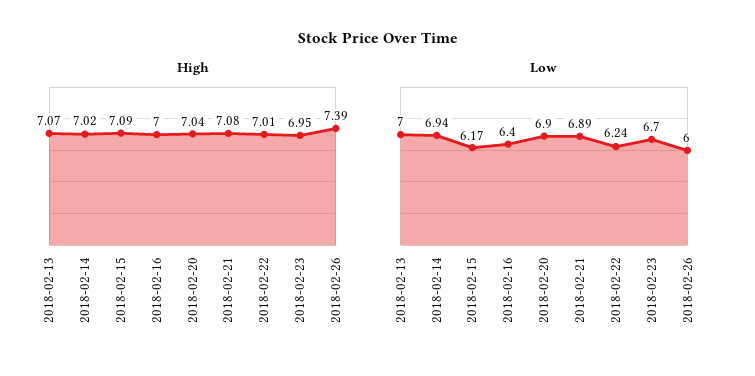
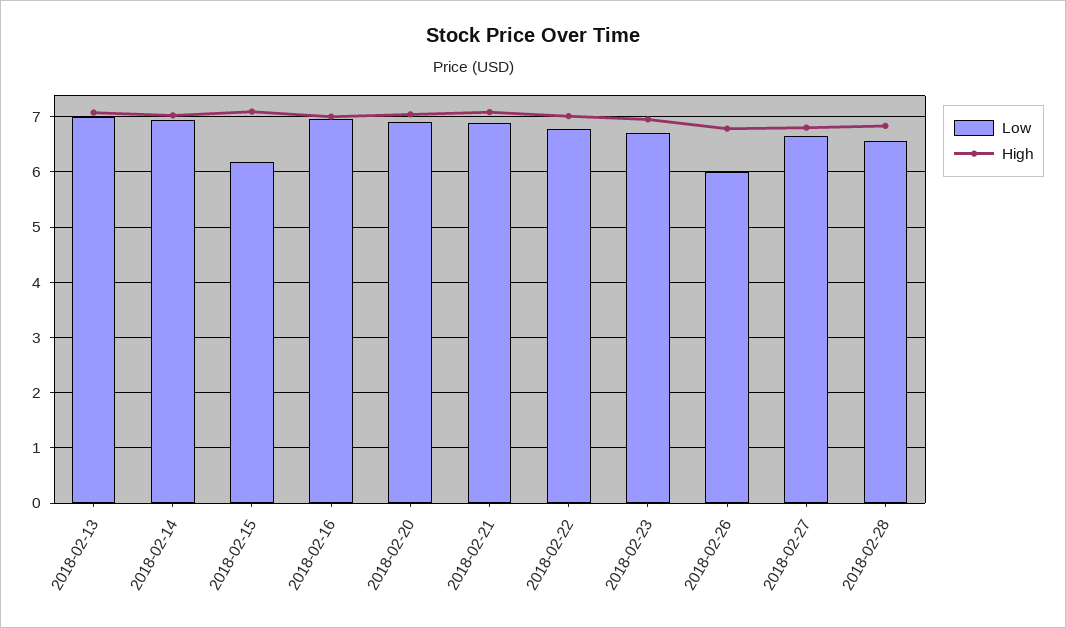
High, 2018-02-26: 7.39 -> 6.8
Low, 2018-02-16: 6.4 -> 7
Low, 2018-02-22: 6.24 -> 6.8
Low, 2018-02-27: none -> 6.6
High, 2018-02-27: none -> 6.8
Low, 2018-02-28: none -> 6.6
High, 2018-02-28: none -> 6.8

